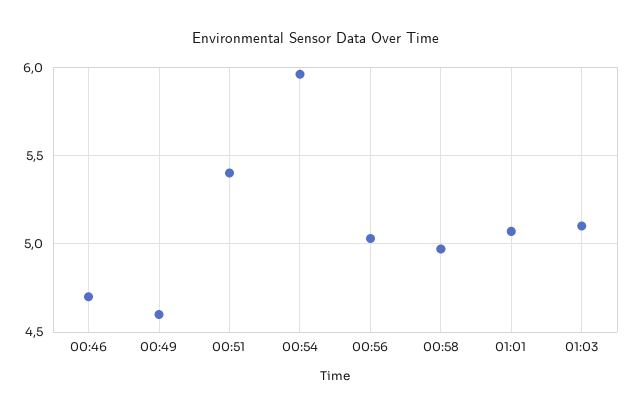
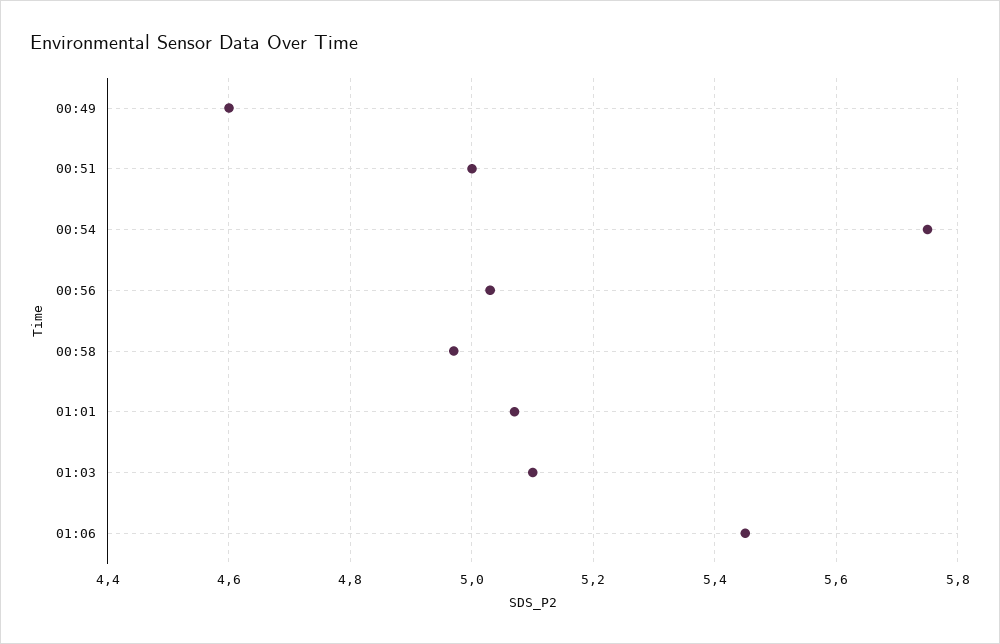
00:46: 4.7 -> none
00:51: 5.4 -> 5
00:54: 5.95 -> 5.75
01:06: none -> 5.45

